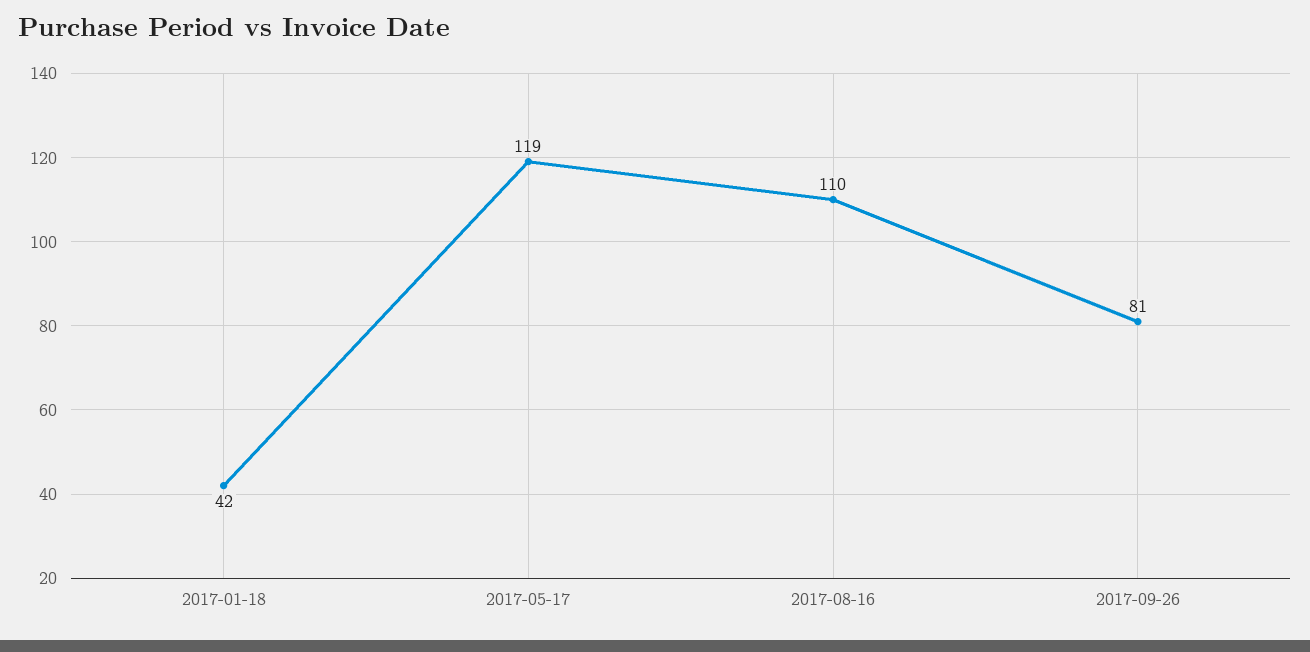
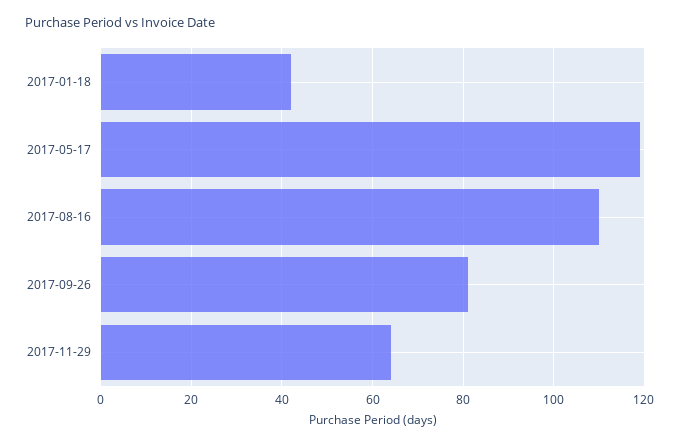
2017-11-29: none -> 65

